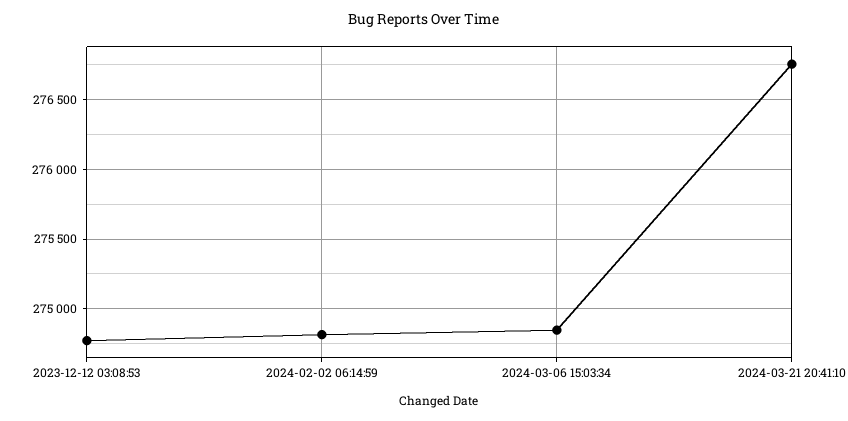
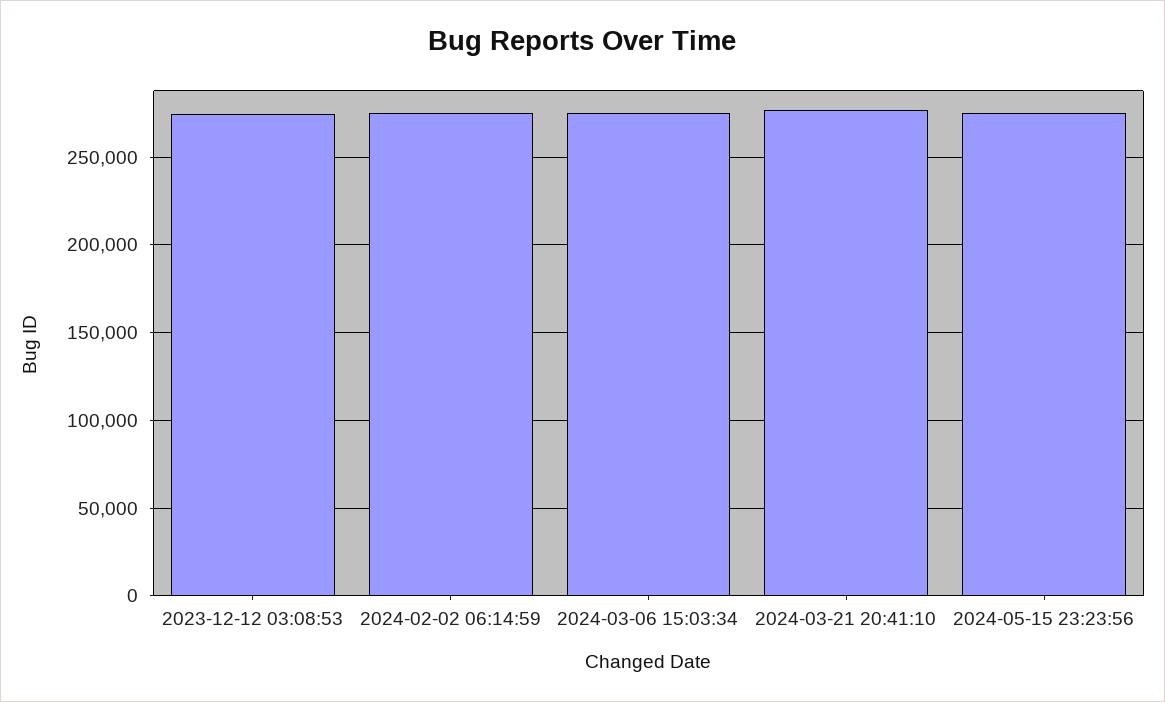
2024-05-15 23:23:56: none -> 275000

